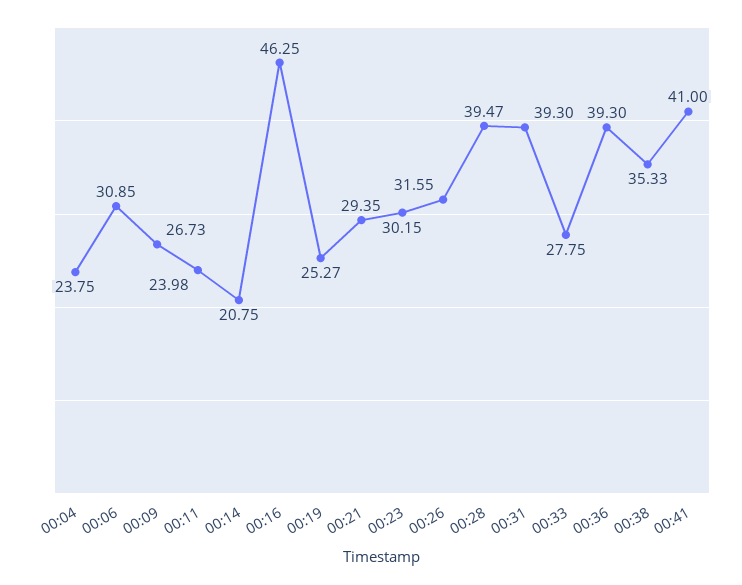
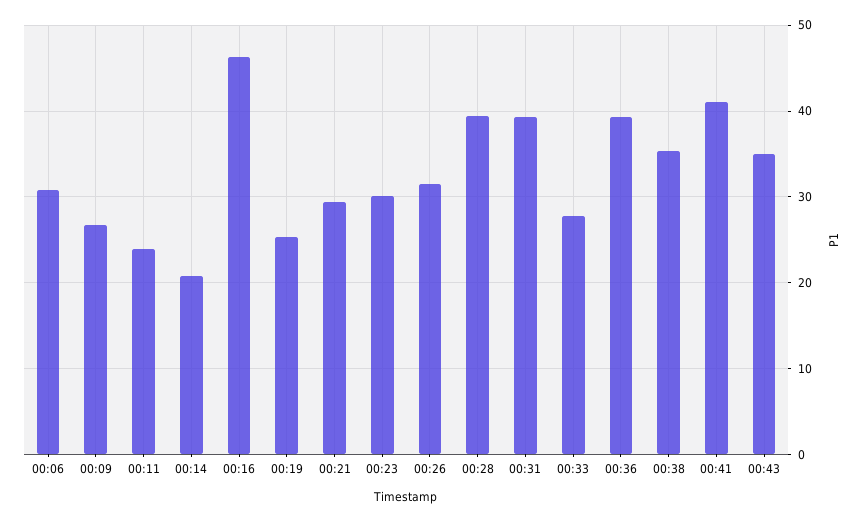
00:04: 23.75 -> none
00:43: none -> 35

